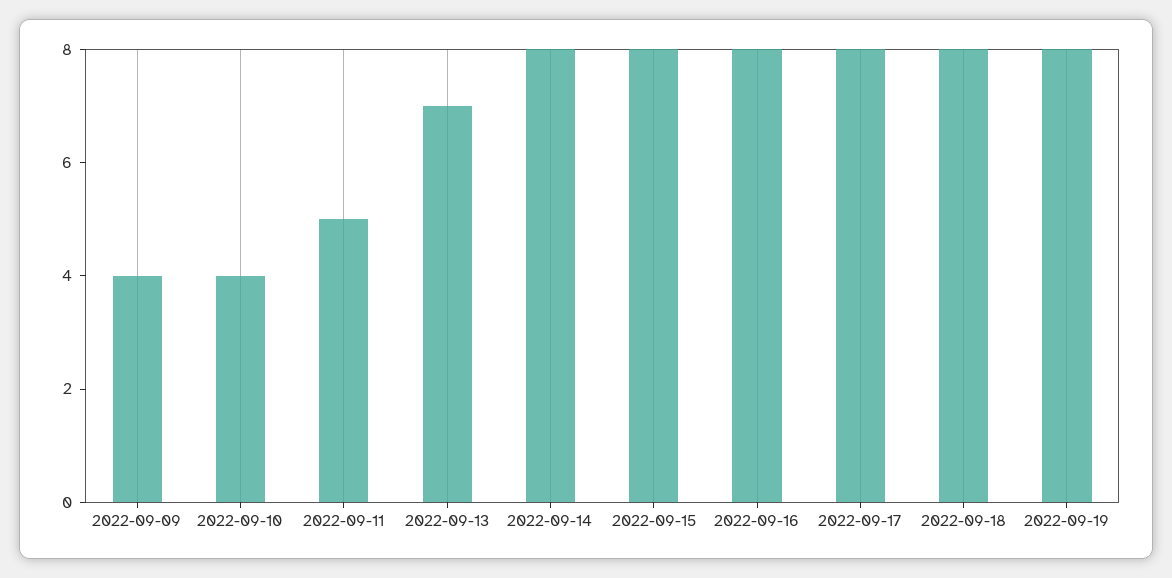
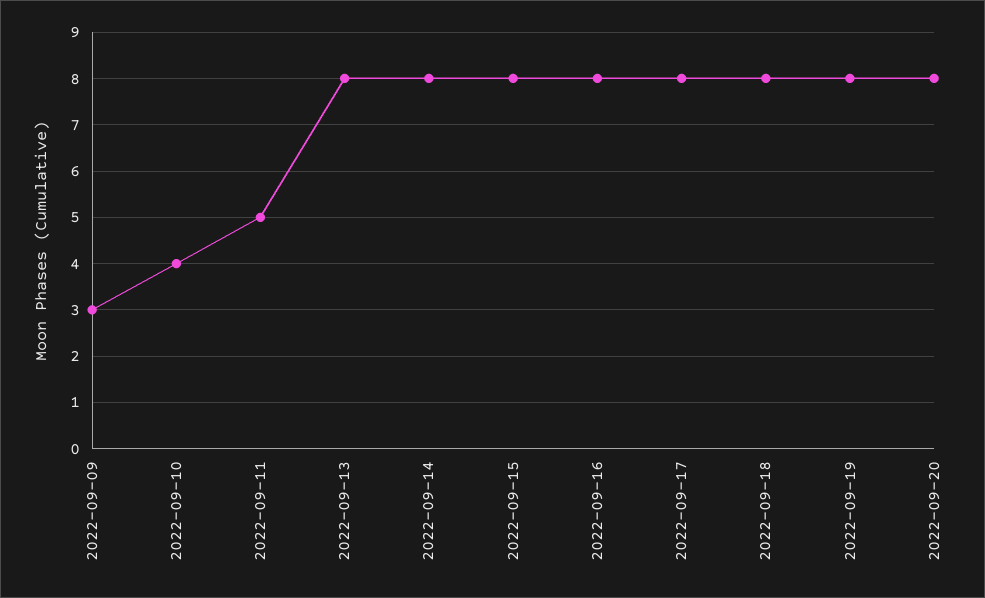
2022-09-09: 4 -> 3
2022-09-13: 7 -> 8
2022-09-20: none -> 8

